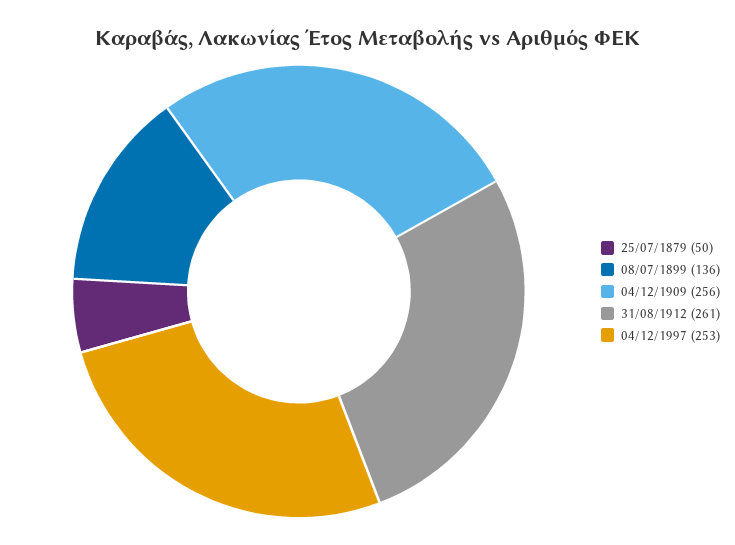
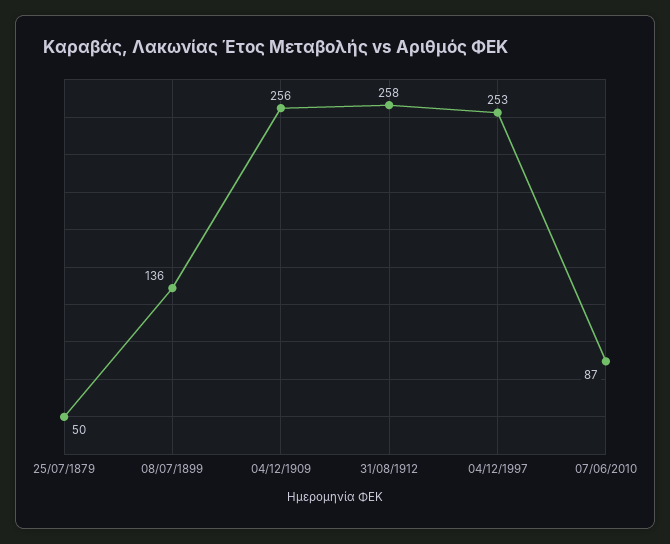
31/08/1912: 261 -> 258
07/06/2010: none -> 87

